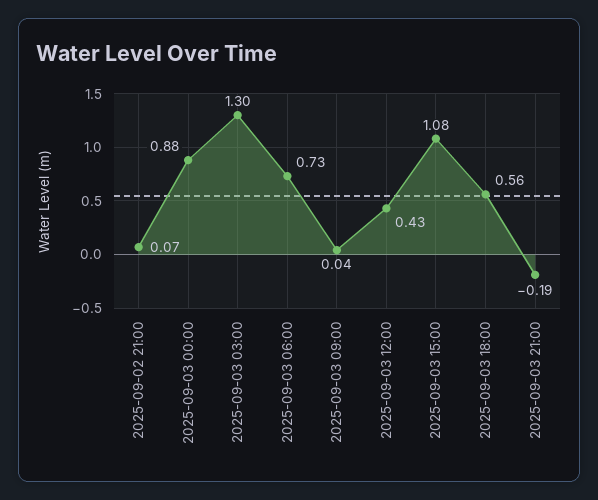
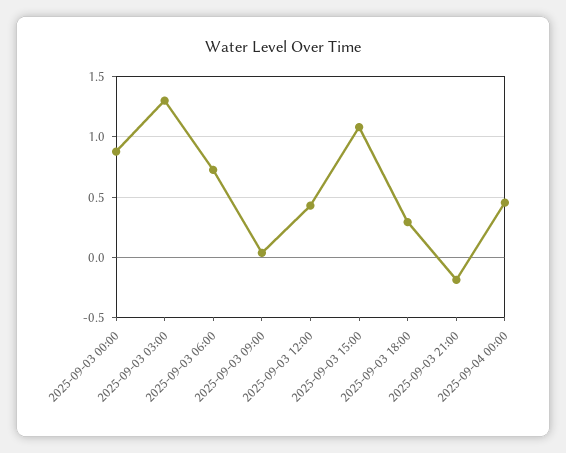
2025-09-02 21:00: 0.07 -> none
2025-09-03 18:00: 0.56 -> 0.3
2025-09-04 00:00: none -> 0.45

